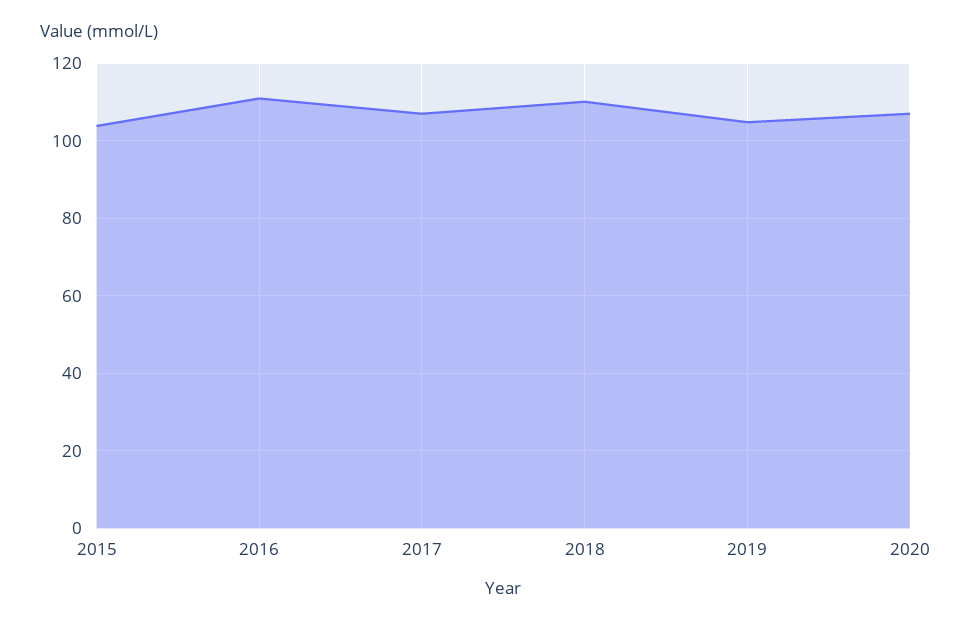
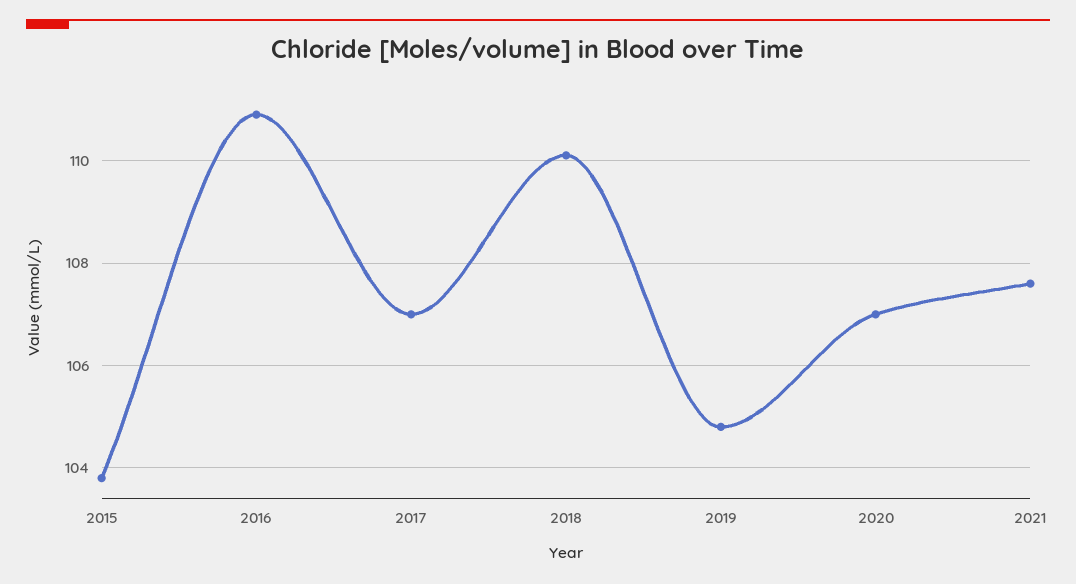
2021: none -> 107.5

